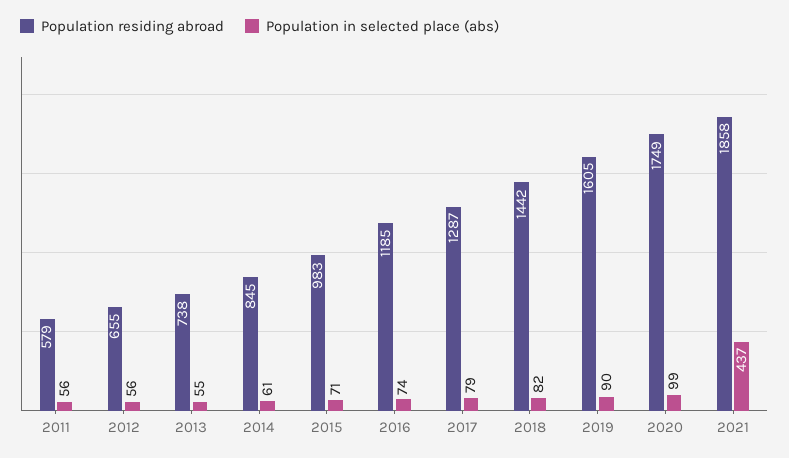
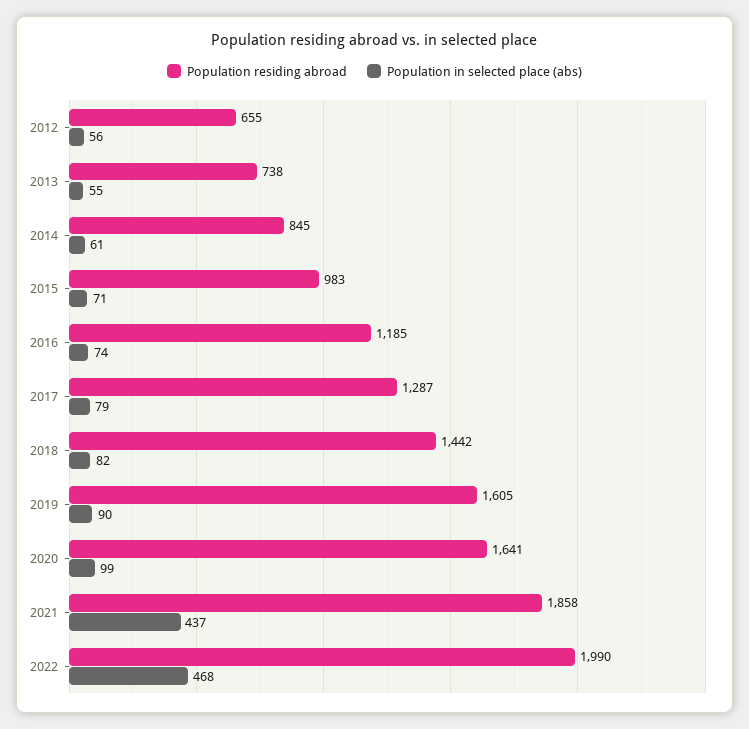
Population residing abroad, 2011: 579 -> none
Population in selected place (abs), 2011: 56 -> none
Population residing abroad, 2020: 1749 -> 1641
Population residing abroad, 2022: none -> 1990
Population in selected place (abs), 2022: none -> 468

